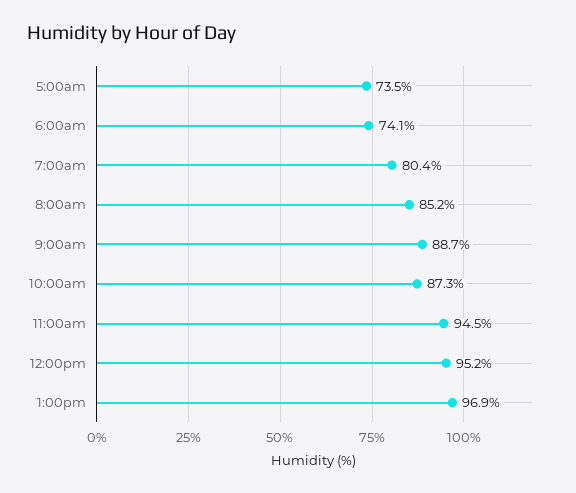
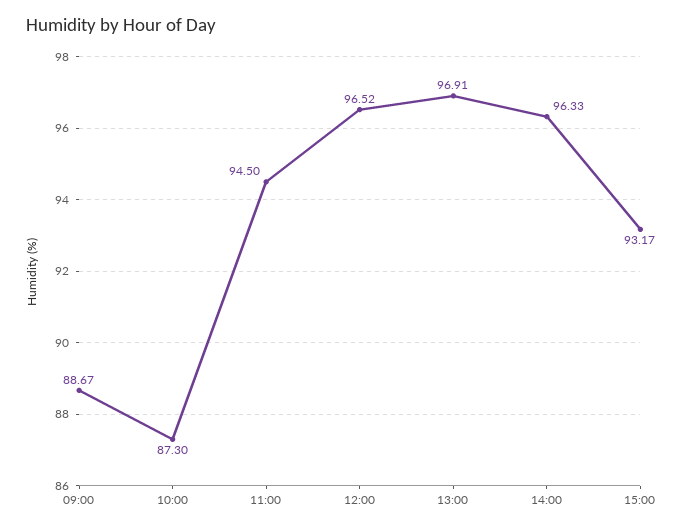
5:00am: 73.5 -> none
6:00am: 74.1 -> none
7:00am: 80.4 -> none
8:00am: 85.2 -> none
12:00pm: 95.2 -> 96.52
14:00: none -> 96.33
15:00: none -> 93.17

